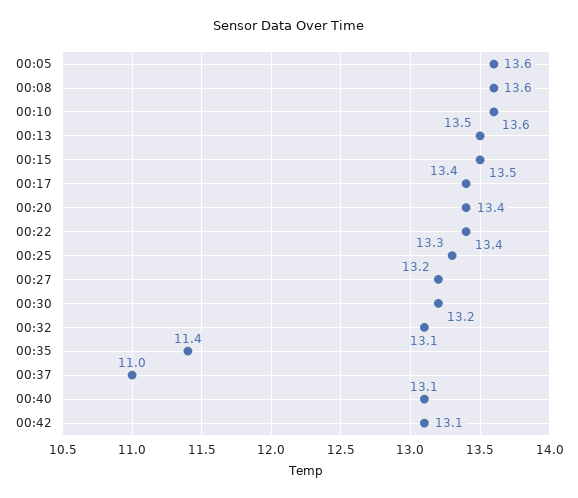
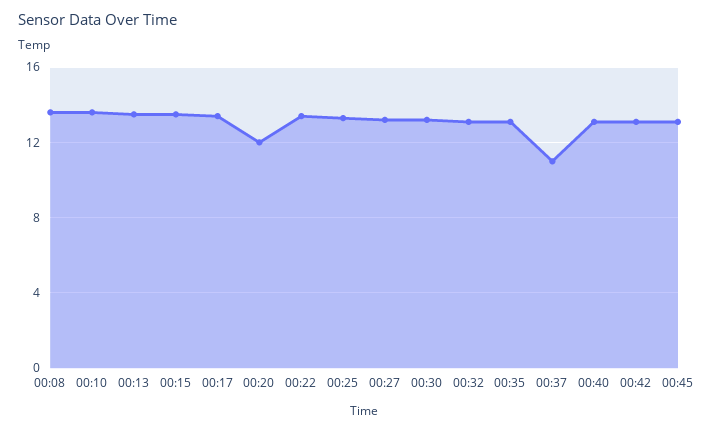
00:05: 13.6 -> none
00:20: 13.4 -> 12
00:35: 11.4 -> 13
00:45: none -> 13

